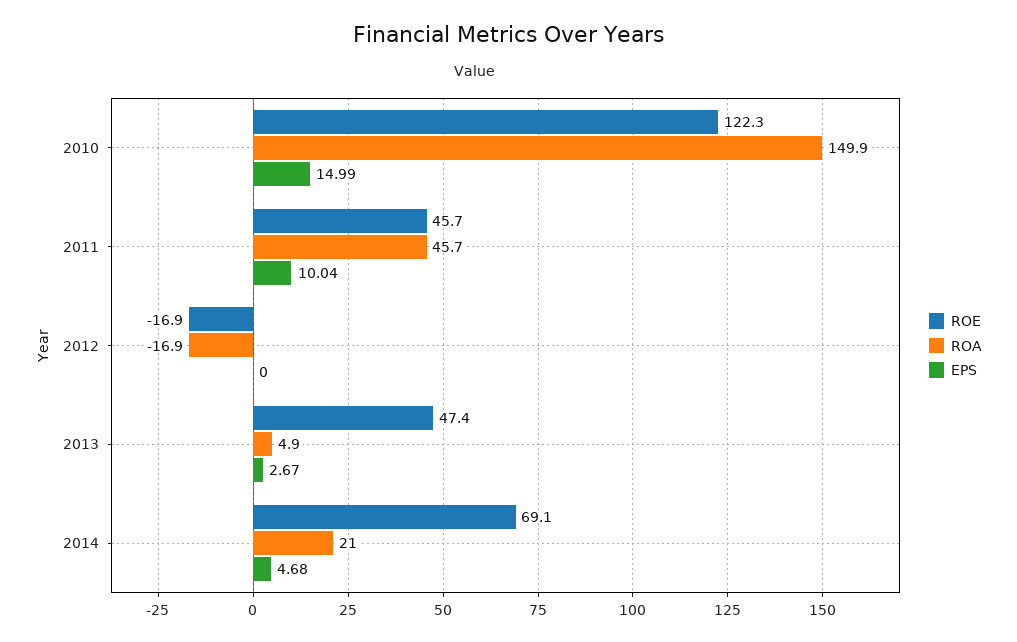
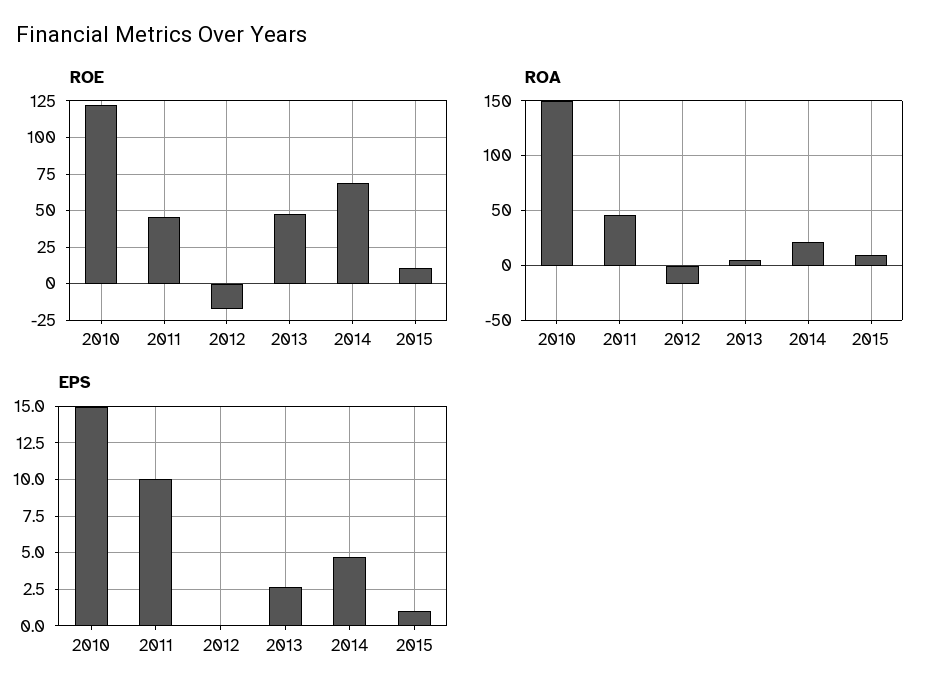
ROE, 2015: none -> 10
ROA, 2015: none -> 10
EPS, 2015: none -> 1

